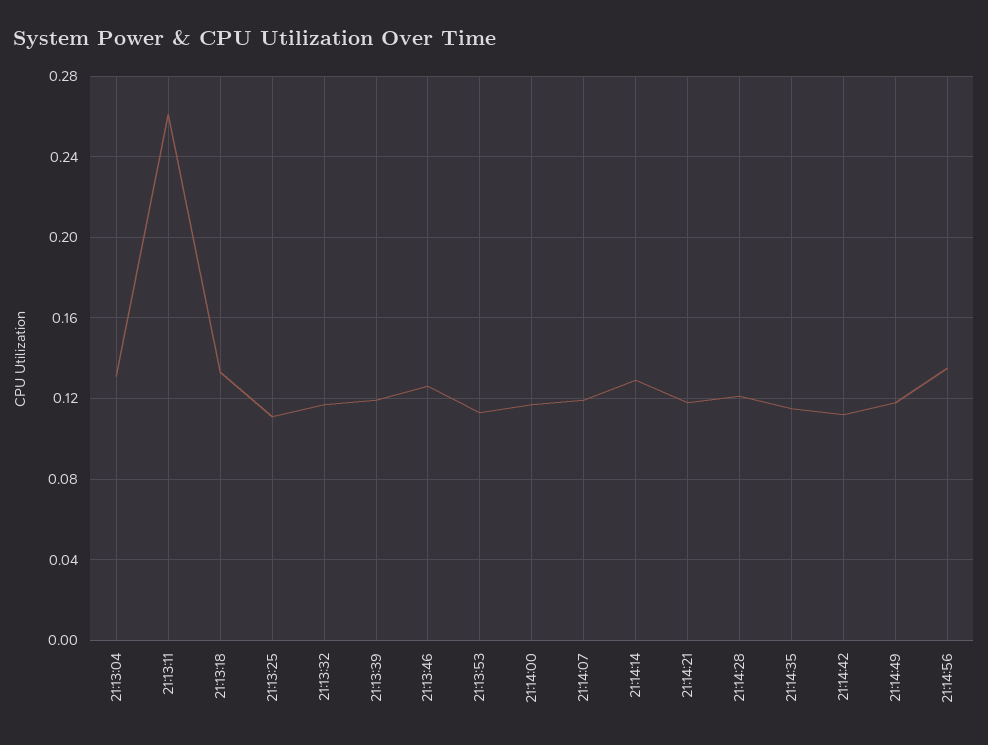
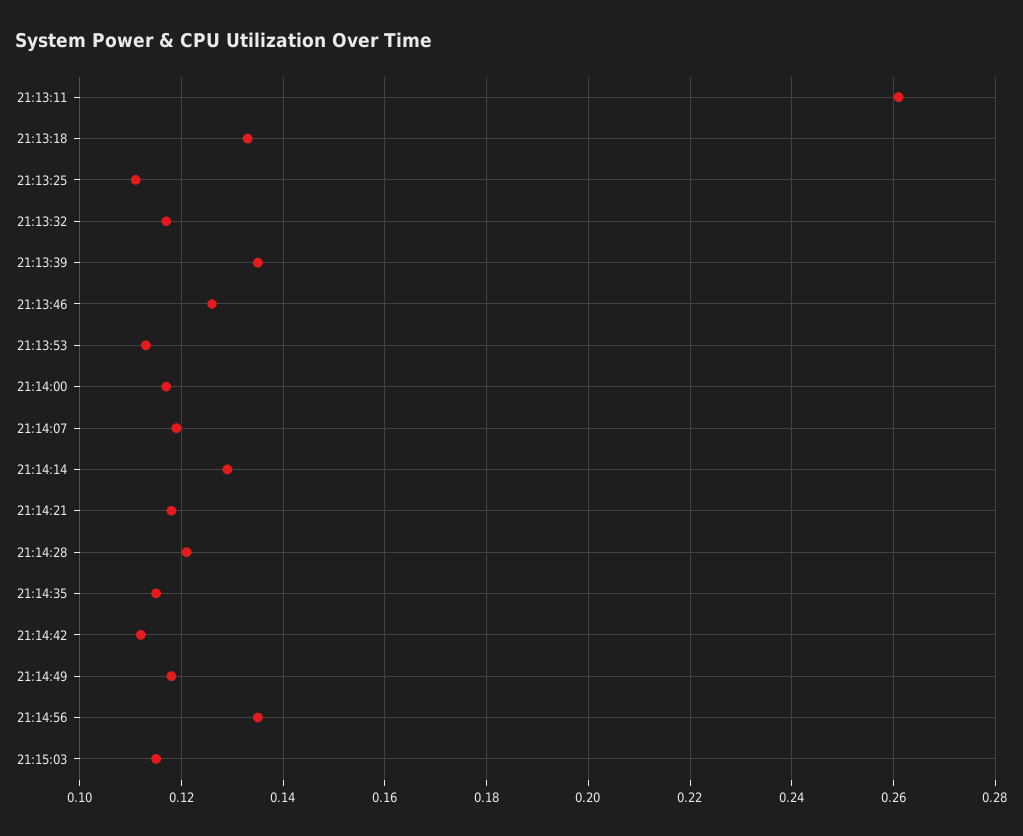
21:13:04: 0.13 -> none
21:13:39: 0.12 -> 0.135
21:15:03: none -> 0.115

